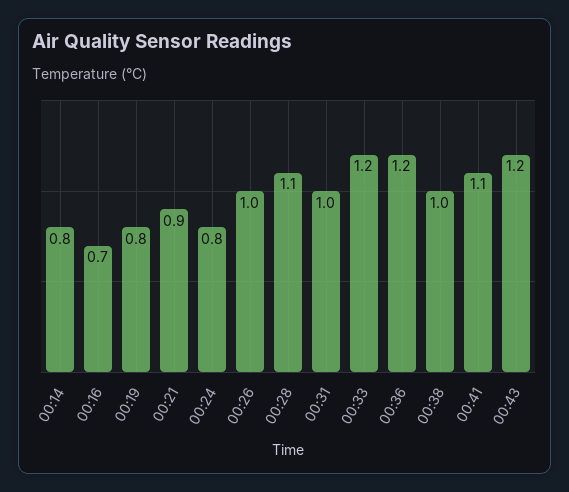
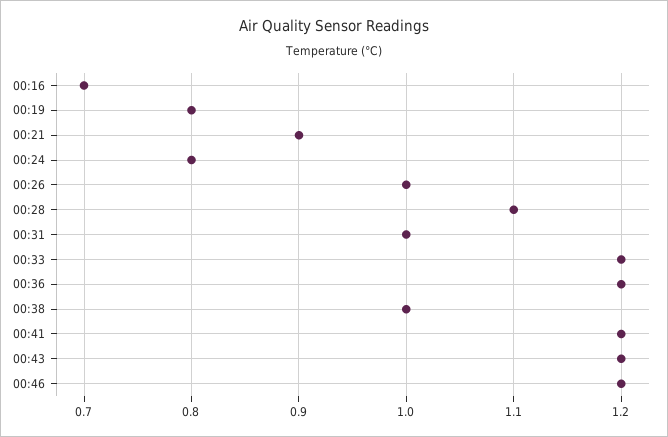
00:14: 0.8 -> none
00:41: 1.1 -> 1.2
00:46: none -> 1.2

